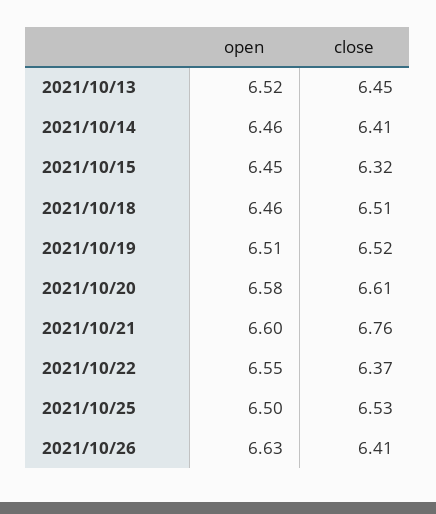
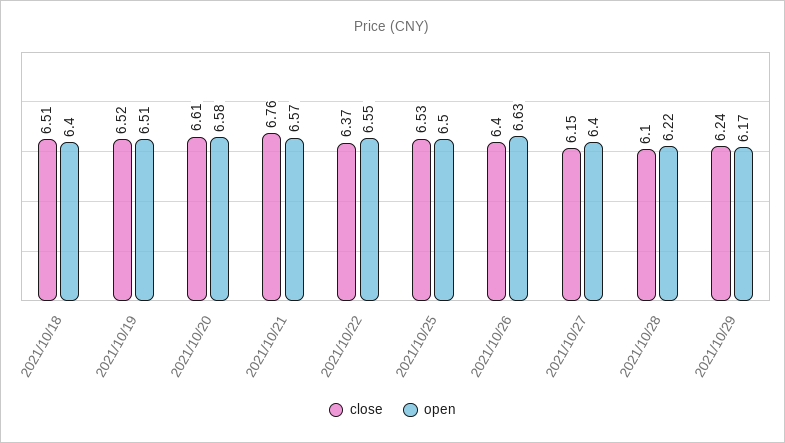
open, 2021/10/13: 6.52 -> none
close, 2021/10/13: 6.45 -> none
open, 2021/10/14: 6.46 -> none
close, 2021/10/14: 6.41 -> none
open, 2021/10/15: 6.45 -> none
close, 2021/10/15: 6.32 -> none
open, 2021/10/18: 6.46 -> 6.4
open, 2021/10/21: 6.6 -> 6.57
close, 2021/10/26: 6.41 -> 6.4
close, 2021/10/27: none -> 6.15
open, 2021/10/27: none -> 6.4
close, 2021/10/28: none -> 6.1
open, 2021/10/28: none -> 6.22
close, 2021/10/29: none -> 6.24
open, 2021/10/29: none -> 6.17

